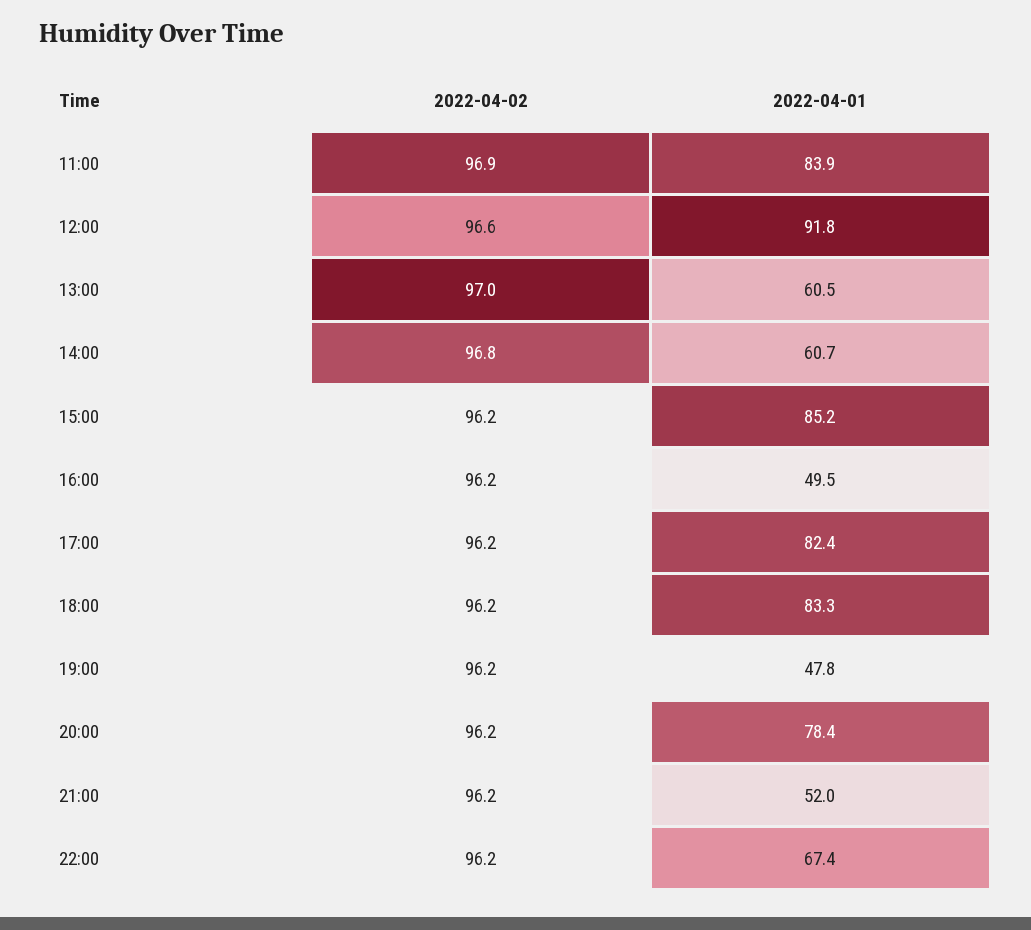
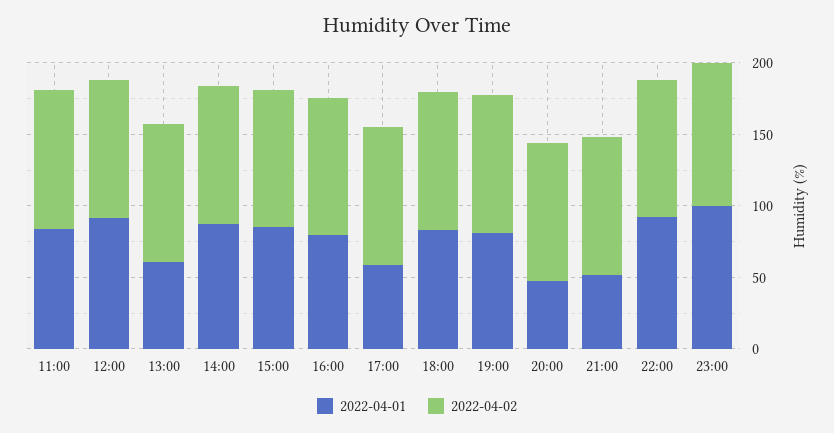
2022-04-01, 14:00: 60.7 -> 90
2022-04-01, 16:00: 49.5 -> 80
2022-04-01, 17:00: 82.4 -> 60
2022-04-01, 19:00: 47.8 -> 80
2022-04-01, 20:00: 78.4 -> 50
2022-04-01, 22:00: 67.4 -> 90
2022-04-01, 23:00: none -> 100
2022-04-02, 23:00: none -> 100

